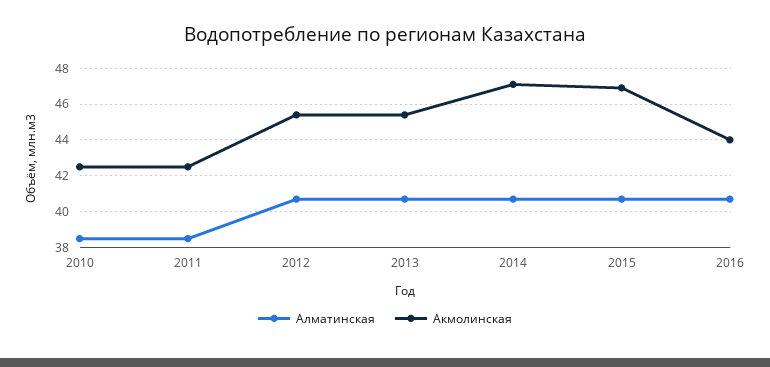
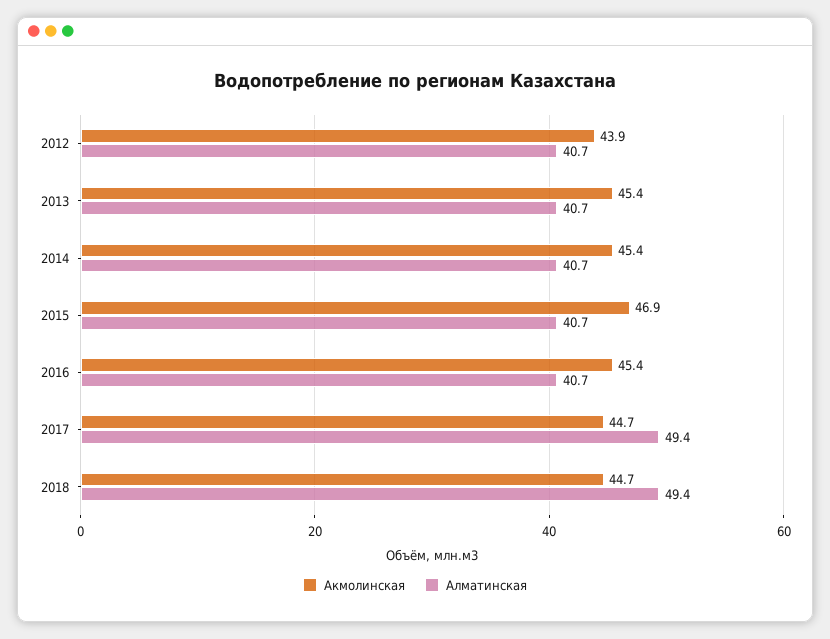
Алматинская, 2010: 38.5 -> none
Акмолинская, 2010: 42.5 -> none
Алматинская, 2011: 38.5 -> none
Акмолинская, 2011: 42.5 -> none
Акмолинская, 2012: 45.5 -> 43.9
Акмолинская, 2014: 47 -> 45.4
Акмолинская, 2016: 44 -> 45.4
Акмолинская, 2017: none -> 44.7
Алматинская, 2017: none -> 49.4
Акмолинская, 2018: none -> 44.7
Алматинская, 2018: none -> 49.4

